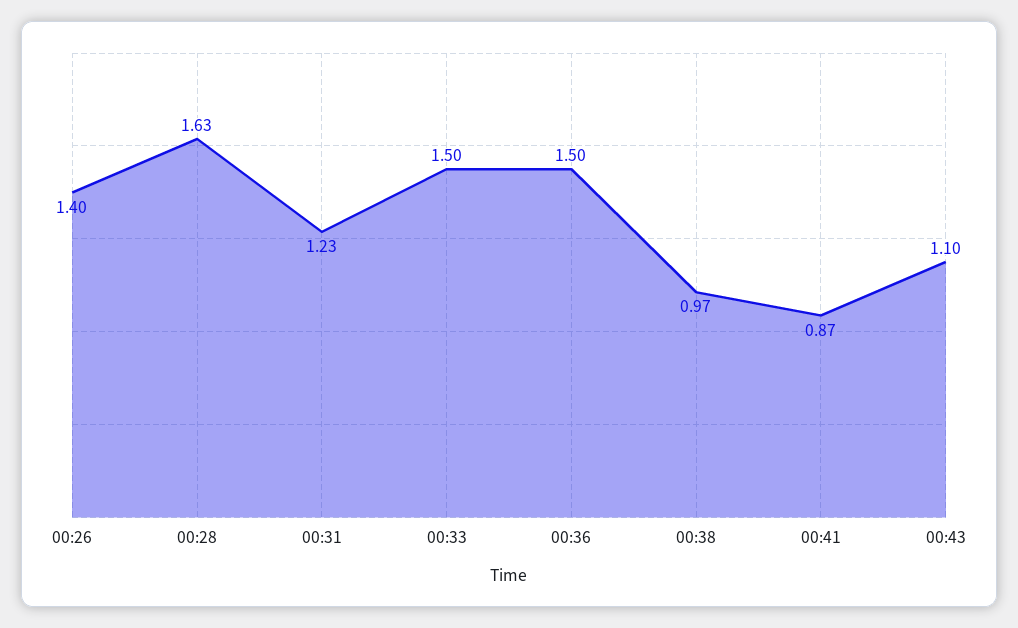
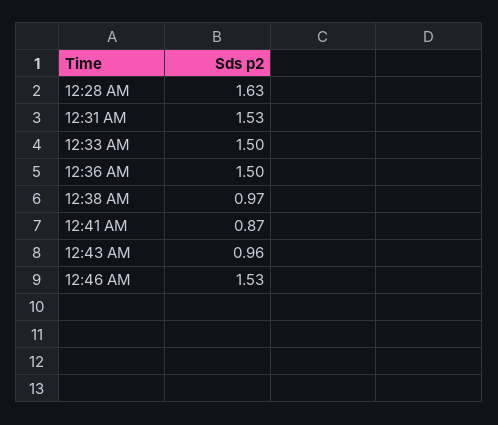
00:26: 1.4 -> none
00:31: 1.23 -> 1.53
00:43: 1.1 -> 0.96
12:46 AM: none -> 1.53

